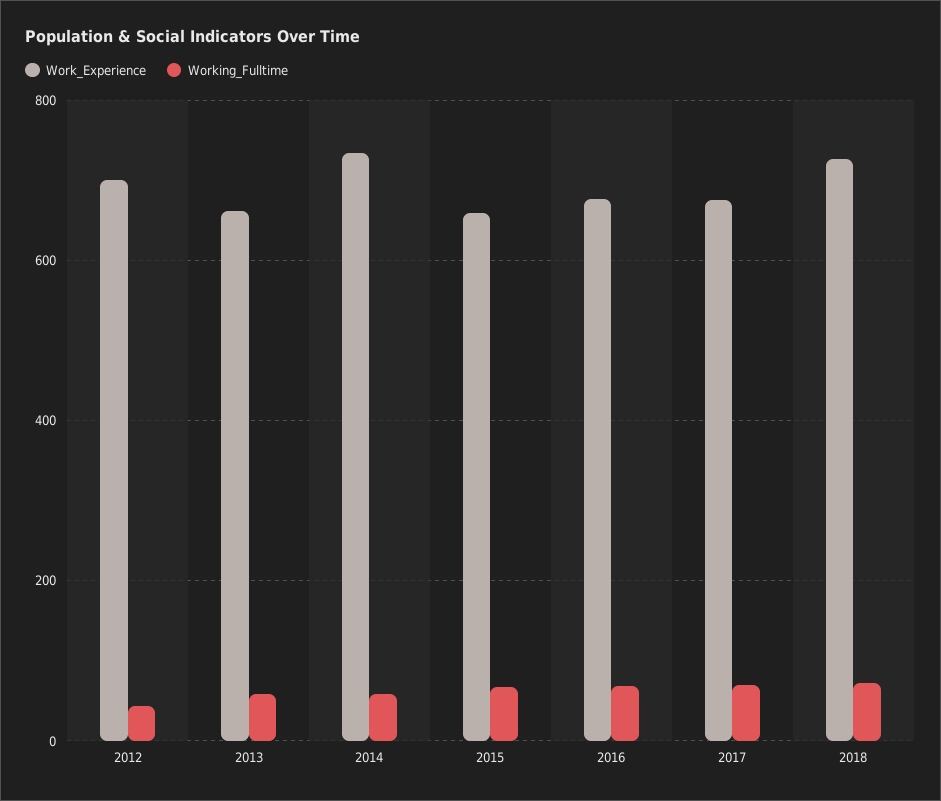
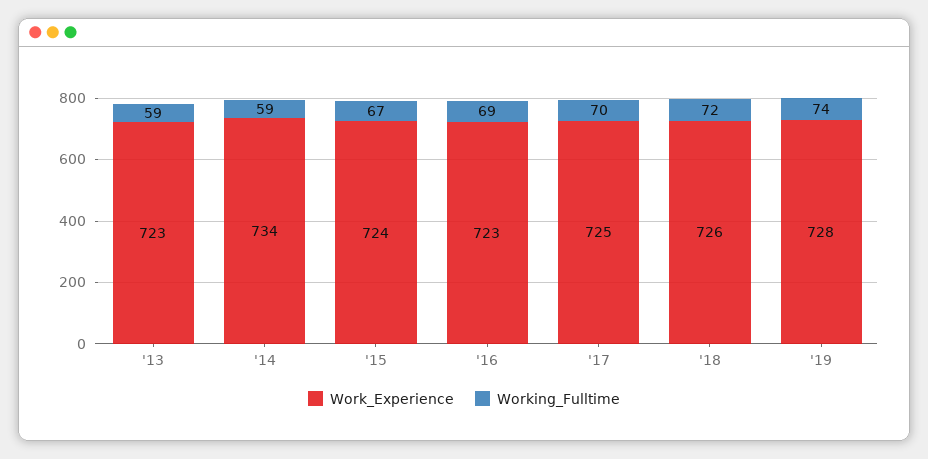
Work_Experience, 2012: 700 -> none
Working_Fulltime, 2012: 40 -> none
Work_Experience, 2013: 660 -> 723
Work_Experience, 2015: 660 -> 724
Work_Experience, 2016: 680 -> 723
Work_Experience, 2017: 680 -> 725
Work_Experience, '19: none -> 728
Working_Fulltime, '19: none -> 74

